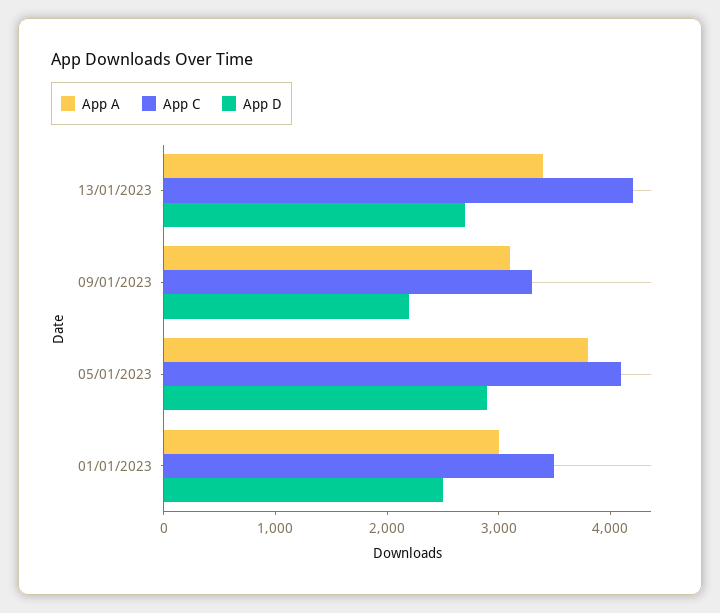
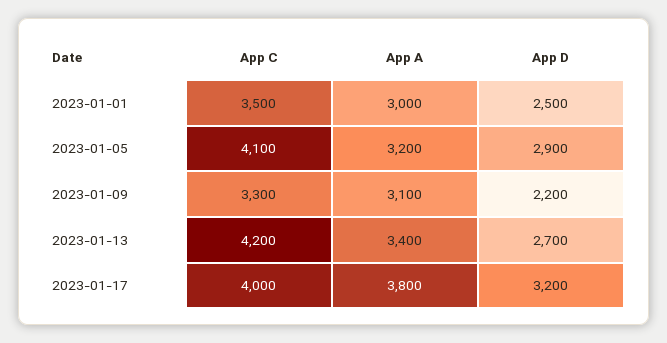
App A, 05/01/2023: 3800 -> 3200
App C, 2023-01-17: none -> 4000
App A, 2023-01-17: none -> 3800
App D, 2023-01-17: none -> 3200

